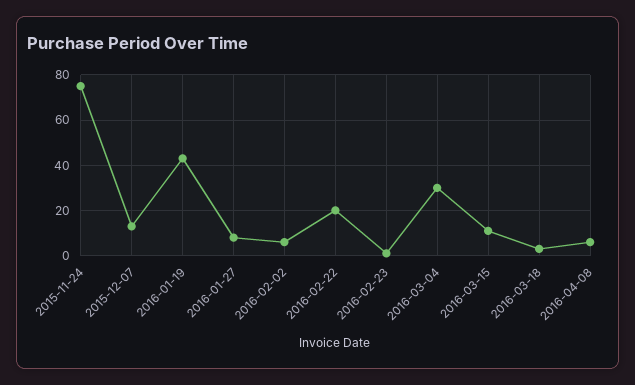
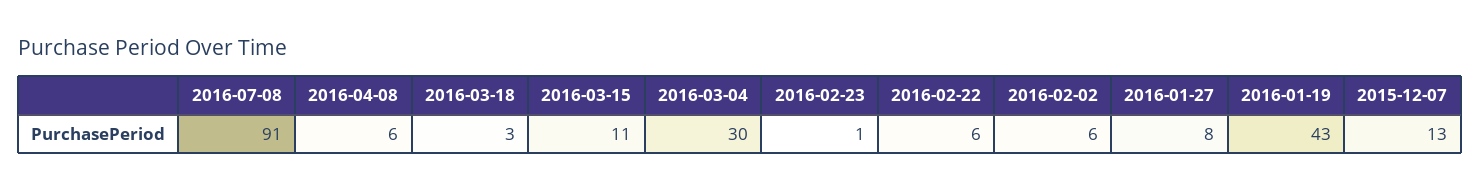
2015-11-24: 75 -> none
2016-02-22: 20 -> 6
2016-07-08: none -> 91

